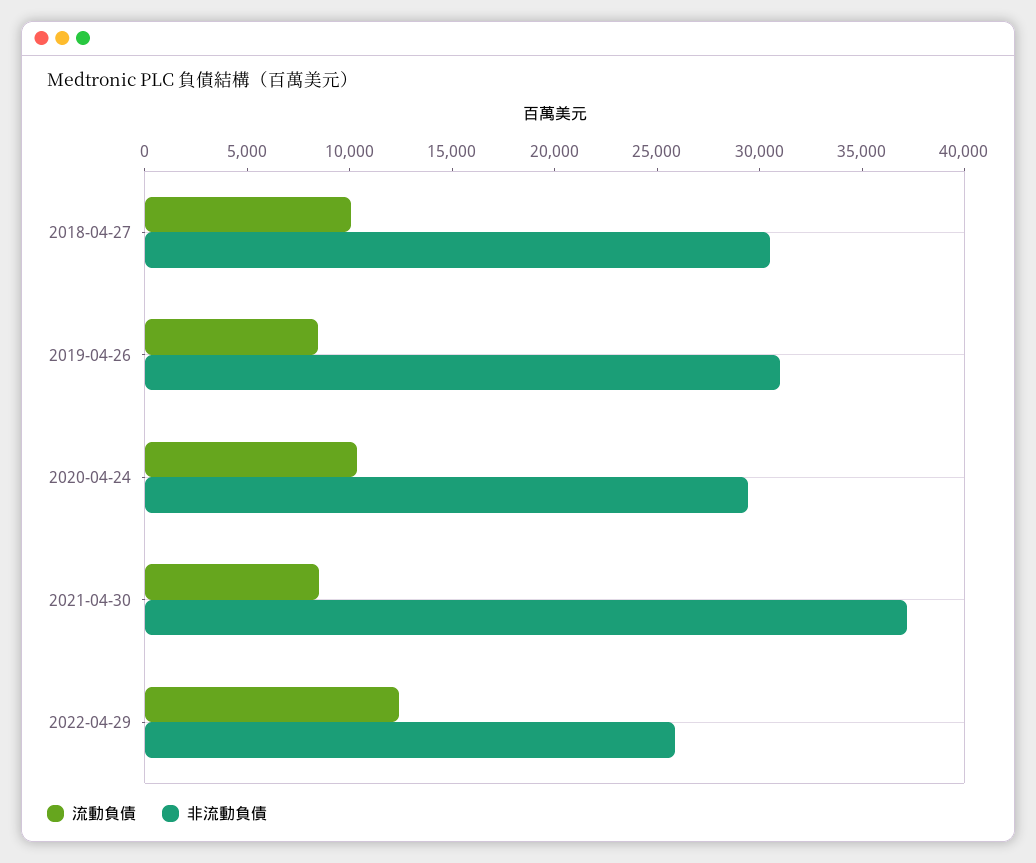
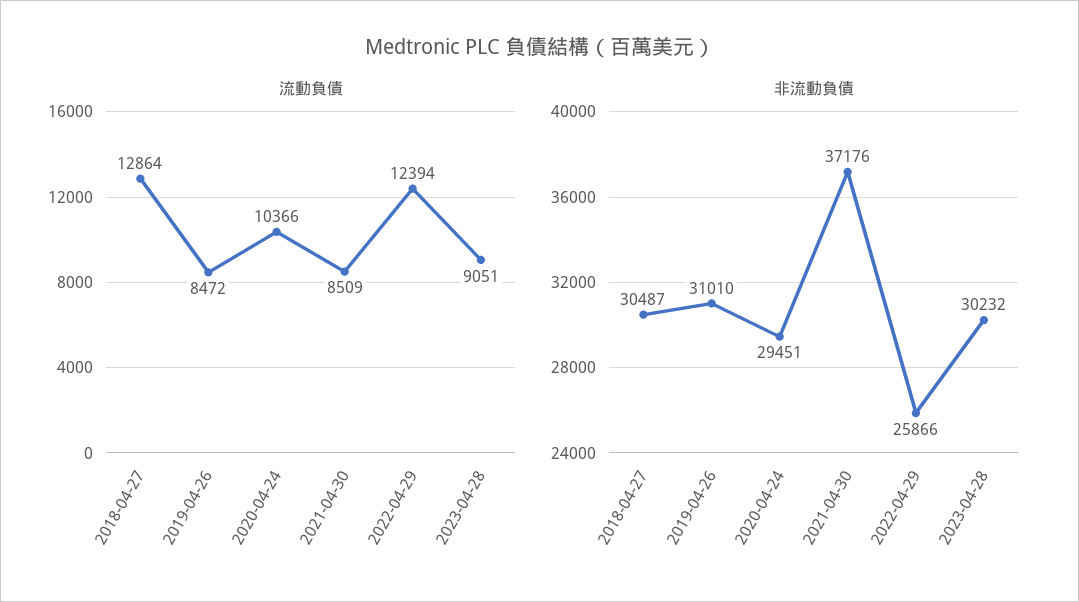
流動負債, 2018-04-27: 10000 -> 12864
流動負債, 2023-04-28: none -> 9051
非流動負債, 2023-04-28: none -> 30232

